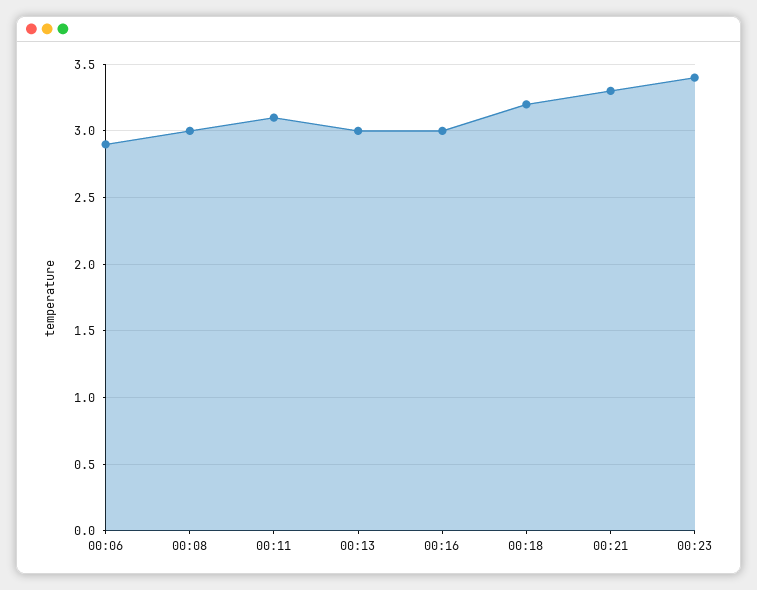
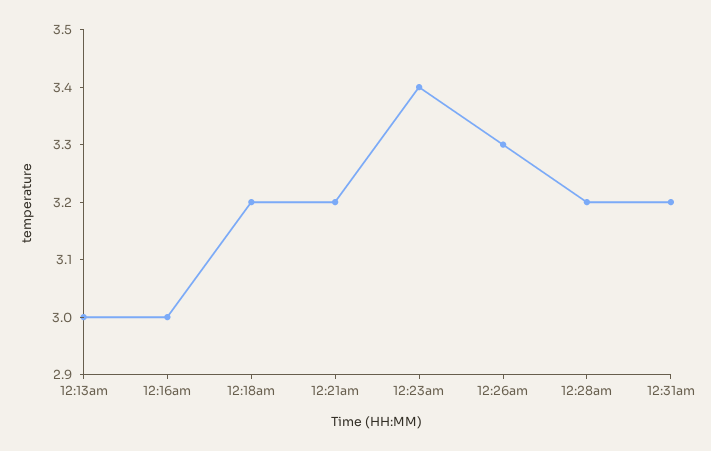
00:06: 2.9 -> none
00:08: 3 -> none
00:11: 3.1 -> none
00:21: 3.3 -> 3.2
12:26am: none -> 3.3
12:28am: none -> 3.2
12:31am: none -> 3.2

